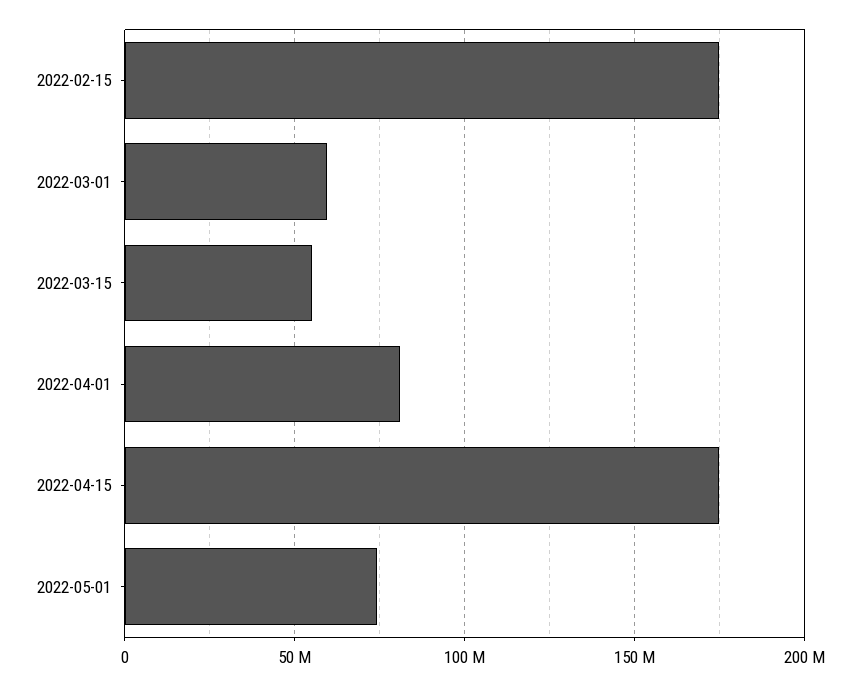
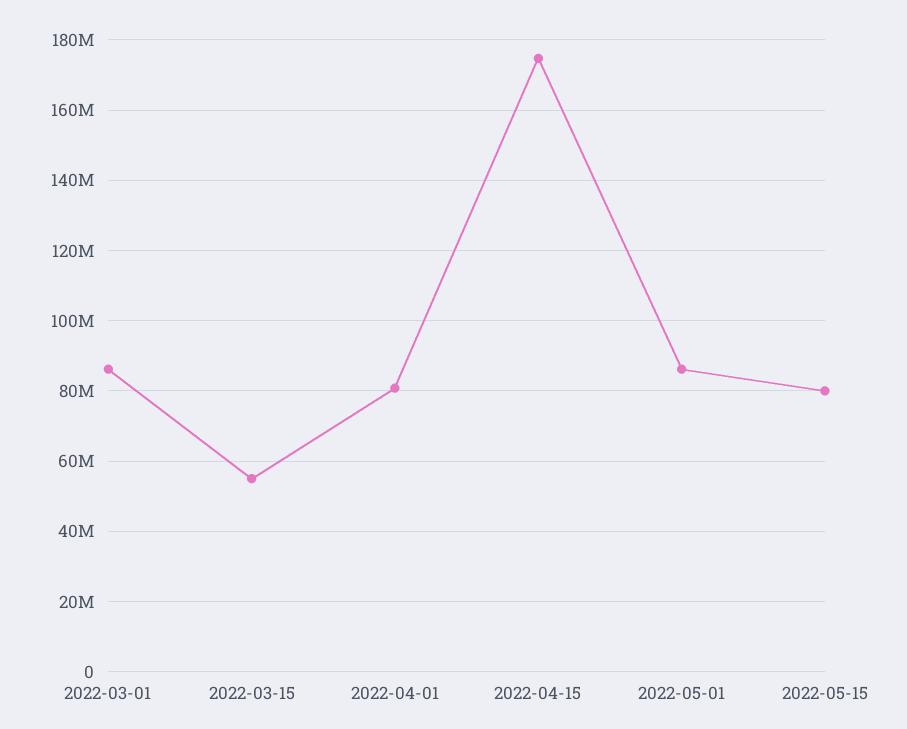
2022-02-15: 175000000 -> none
2022-03-01: 60000000 -> 86000000
2022-05-01: 75000000 -> 86000000
2022-05-15: none -> 80000000

